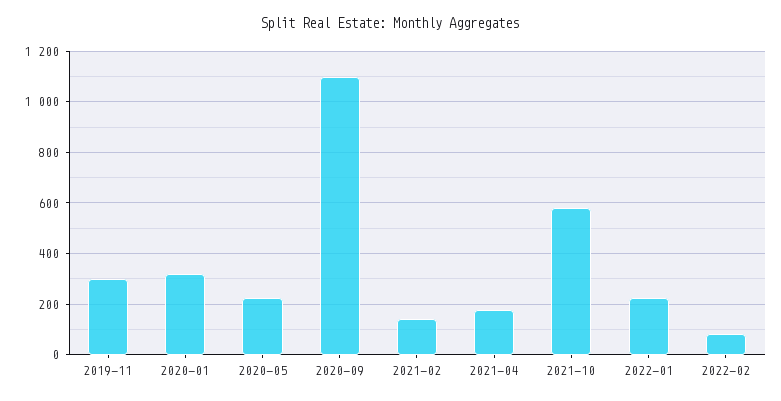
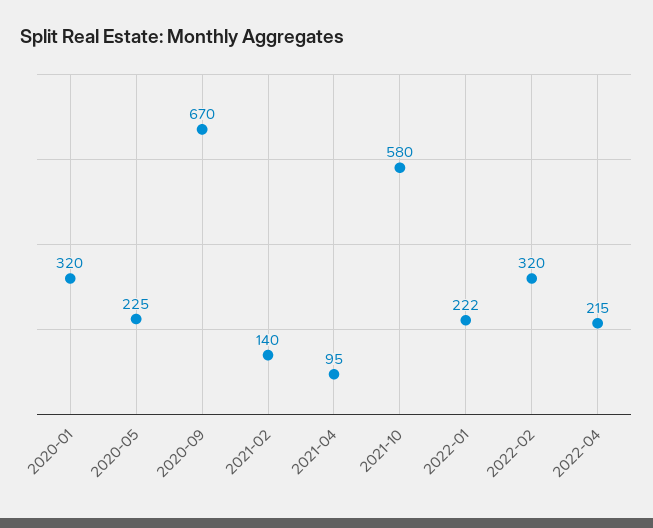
2019-11: 300 -> none
2020-09: 1100 -> 670
2021-04: 175 -> 95
2022-02: 75 -> 320
2022-04: none -> 215

